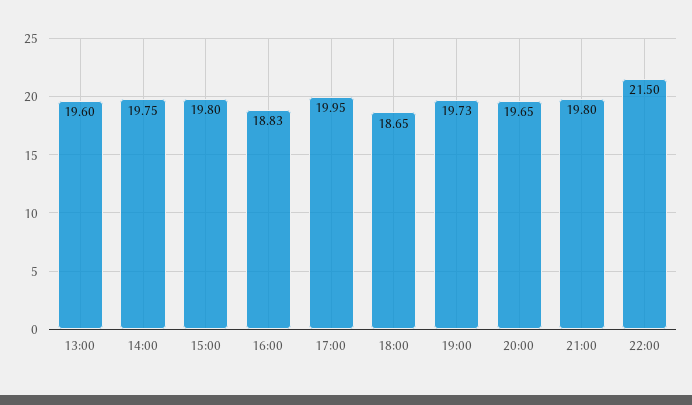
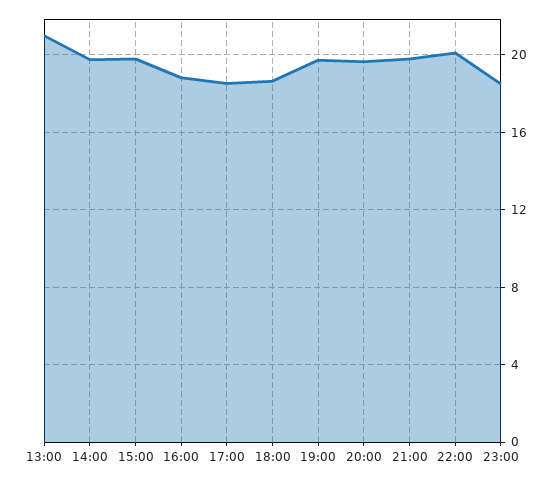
13:00: 19.6 -> 21
17:00: 19.95 -> 18.5
22:00: 21.5 -> 20
23:00: none -> 18.5

